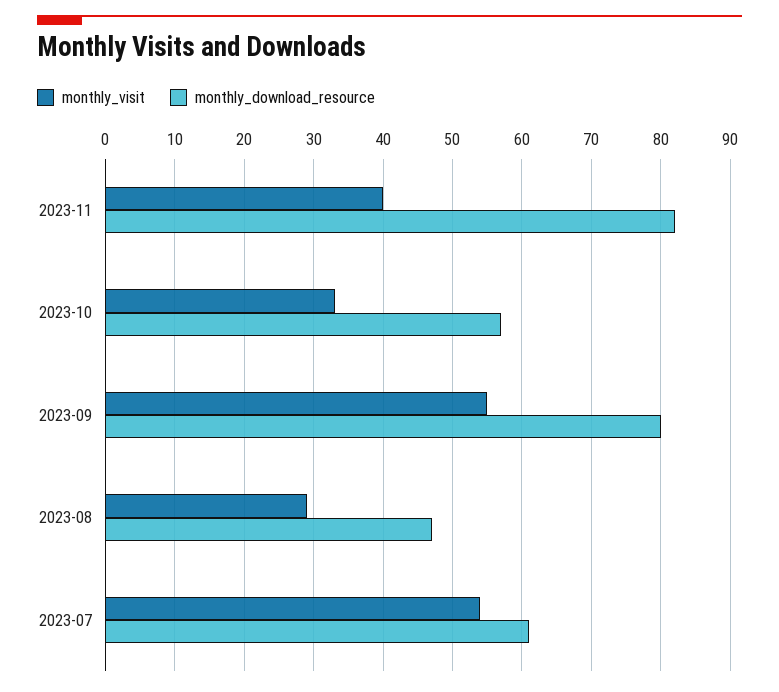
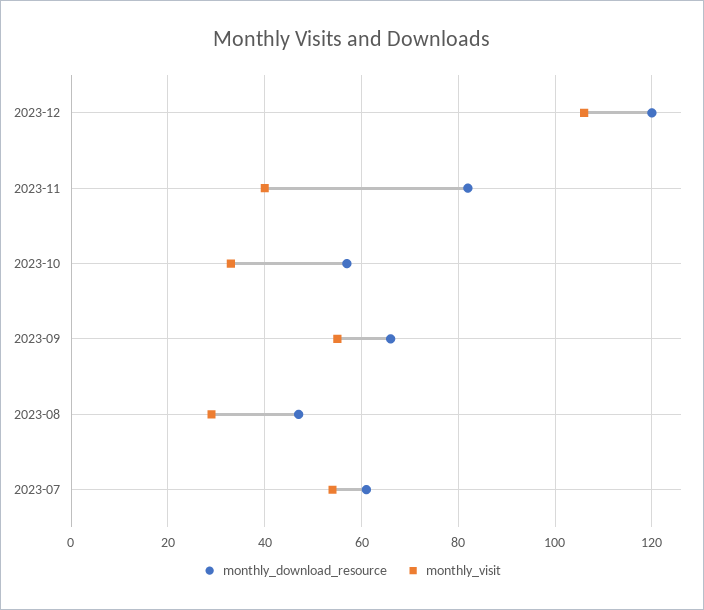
monthly_download_resource, 2023-09: 80 -> 65
monthly_download_resource, 2023-12: none -> 120
monthly_visit, 2023-12: none -> 105

